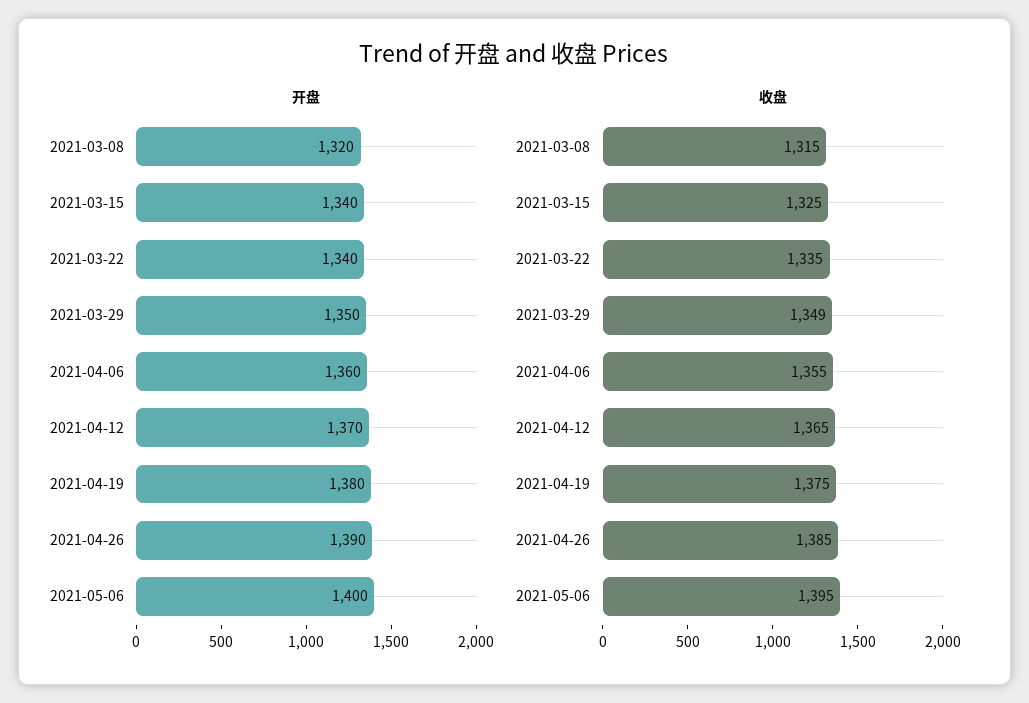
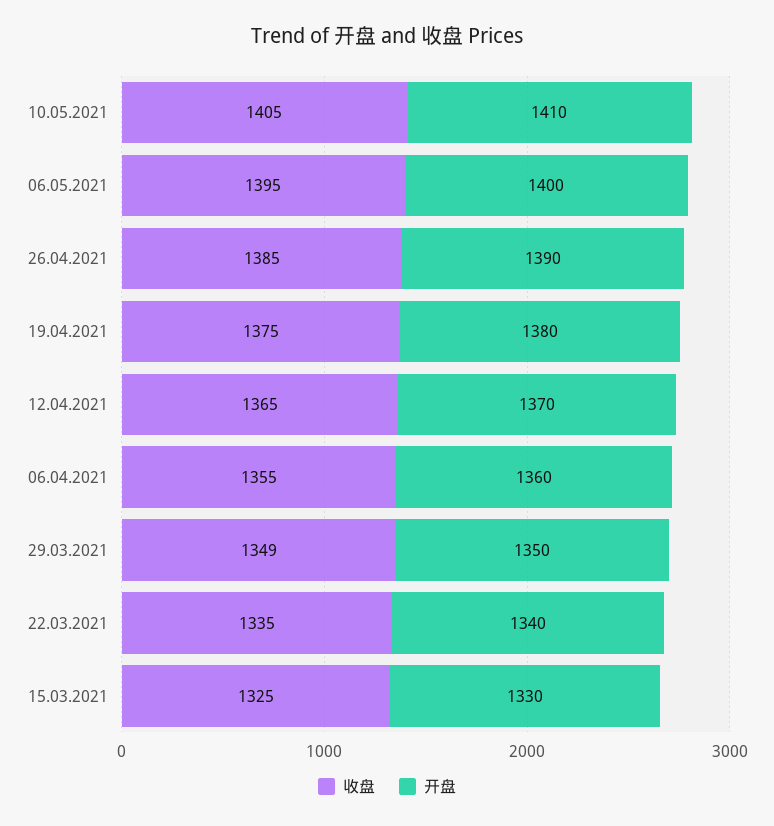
开盘, 2021-03-08: 1320 -> none
开盘, 2021-03-15: 1340 -> 1330
收盘, 2021-03-08: 1315 -> none
收盘, 10.05.2021: none -> 1405
开盘, 10.05.2021: none -> 1410

